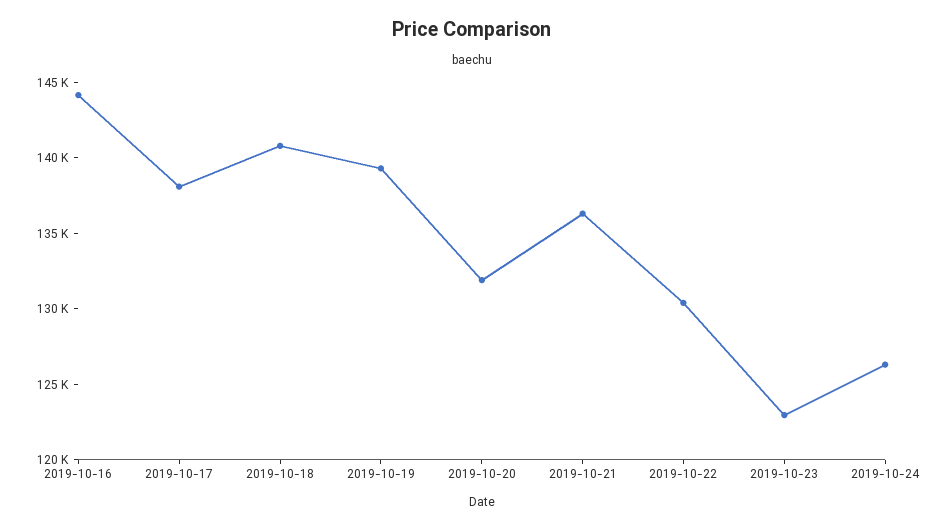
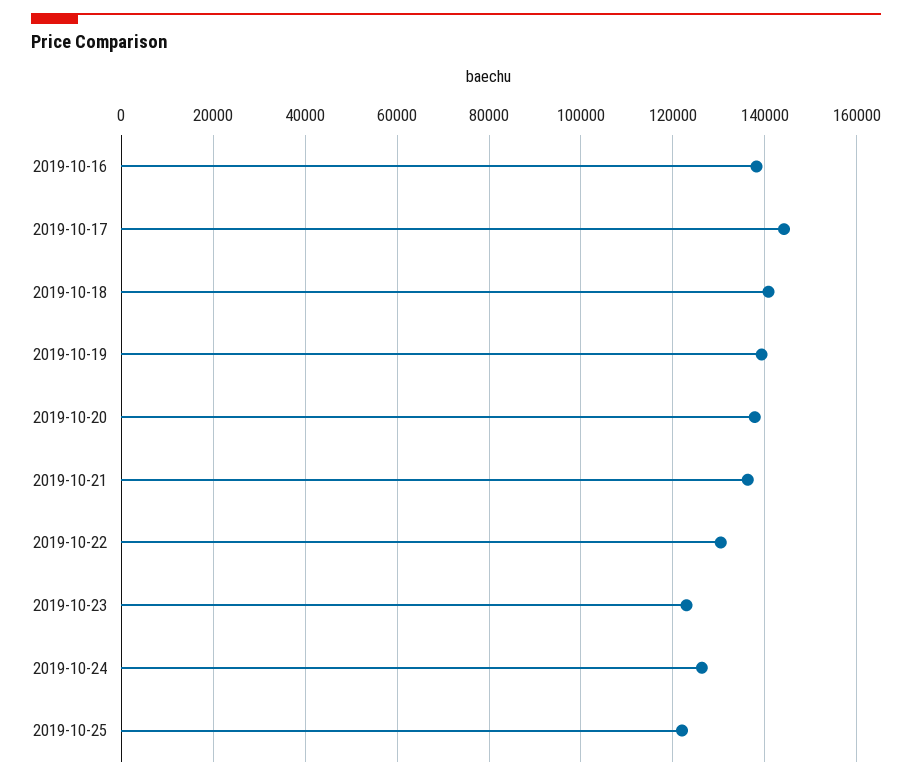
2019-10-16: 144000 -> 138000
2019-10-17: 138000 -> 144000
2019-10-20: 132000 -> 138000
2019-10-25: none -> 122000

